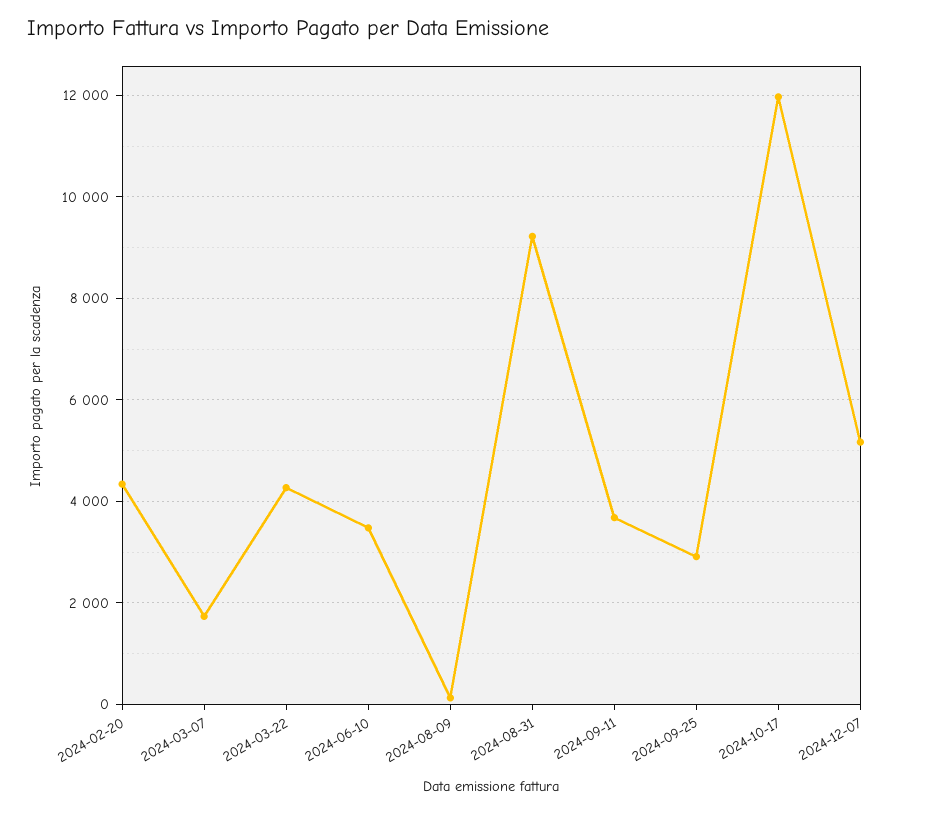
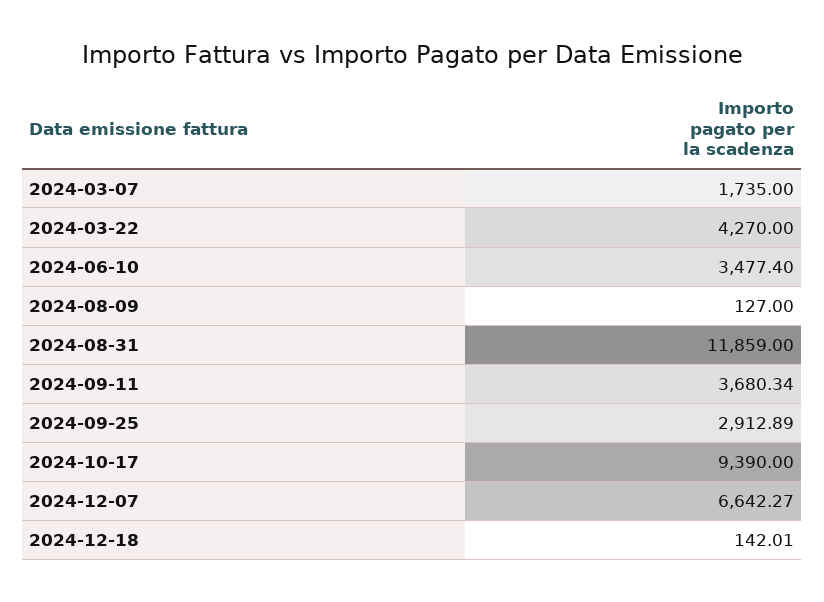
2024-02-20: 4400 -> none
2024-08-31: 9200 -> 11859
2024-10-17: 12000 -> 9390
2024-12-07: 5200 -> 6642.27
2024-12-18: none -> 142.01

